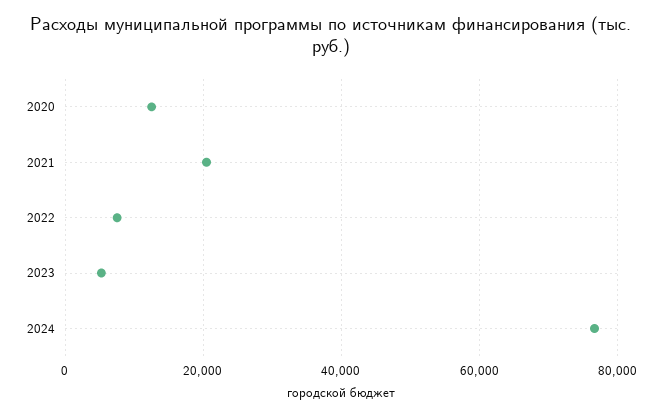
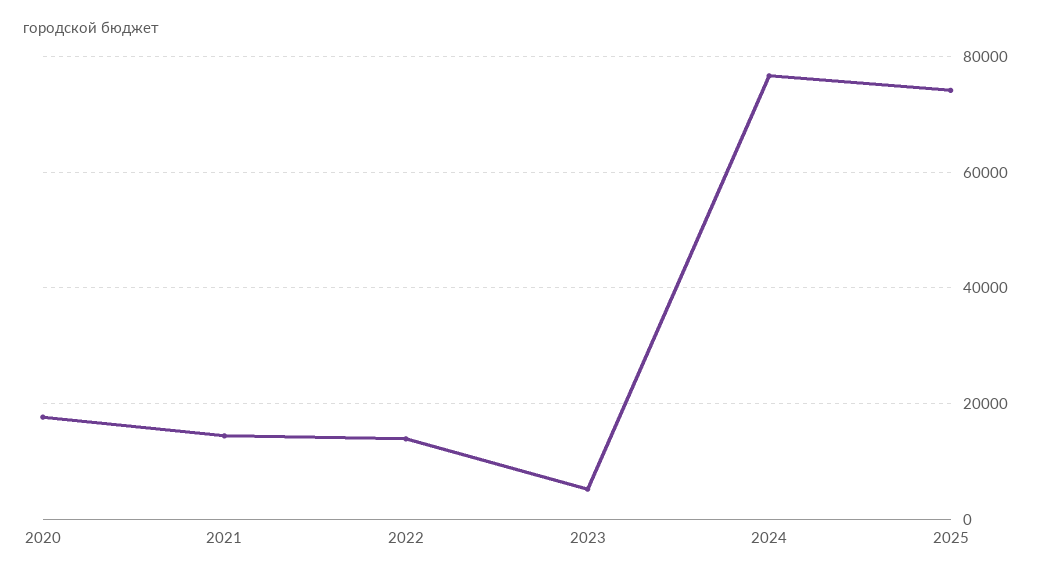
2020: 12000 -> 18000
2021: 20000 -> 14000
2022: 8000 -> 14000
2025: none -> 74000

